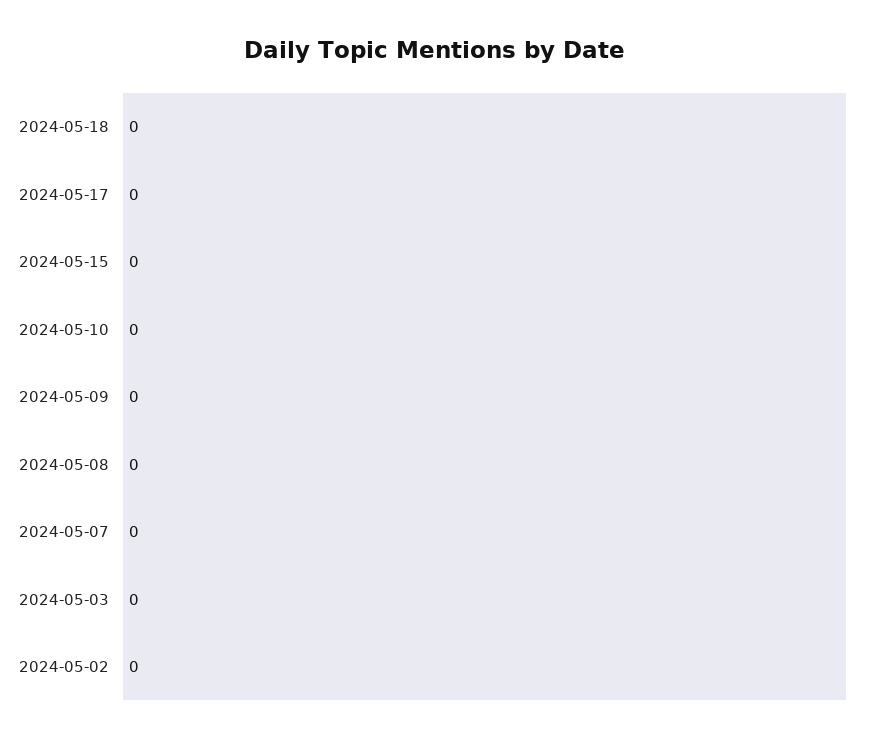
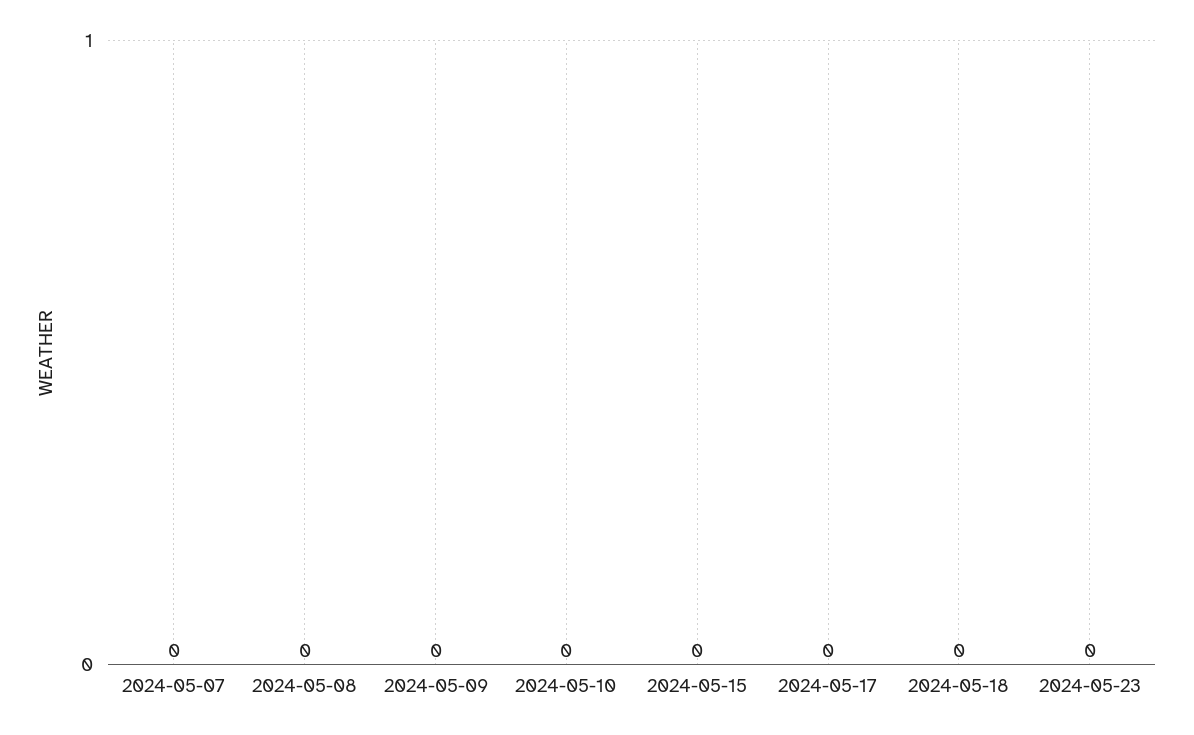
2024-05-03: 0 -> none
2024-05-02: 0 -> none
2024-05-23: none -> 0

